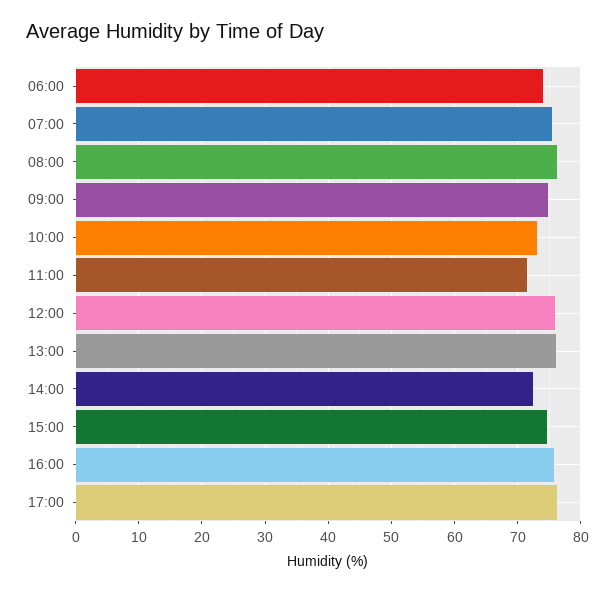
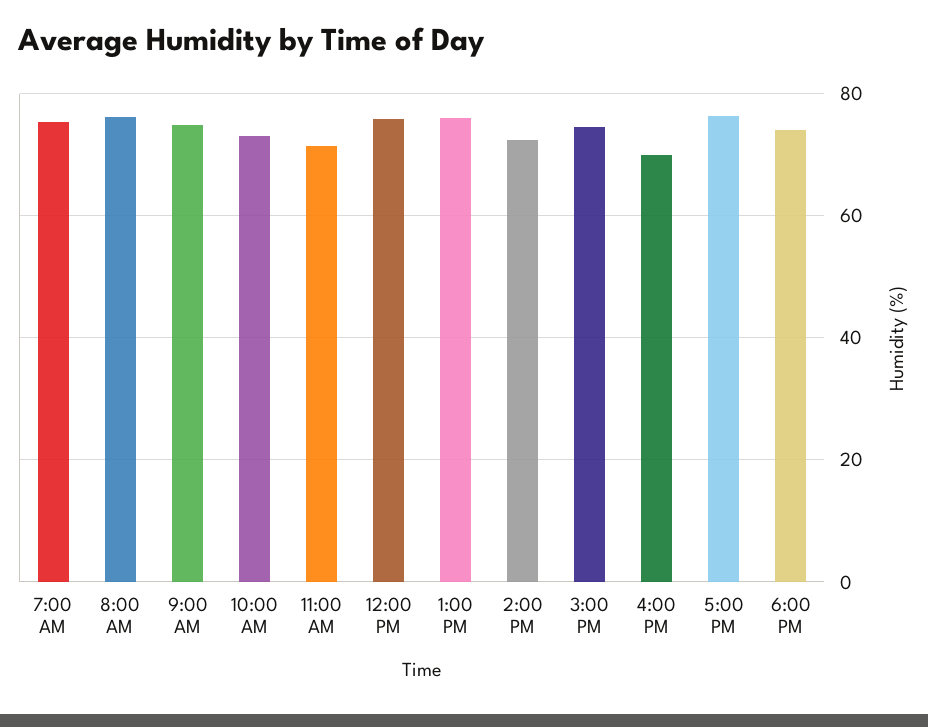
06:00: 74 -> none
16:00: 76 -> 70
6:00 PM: none -> 74

